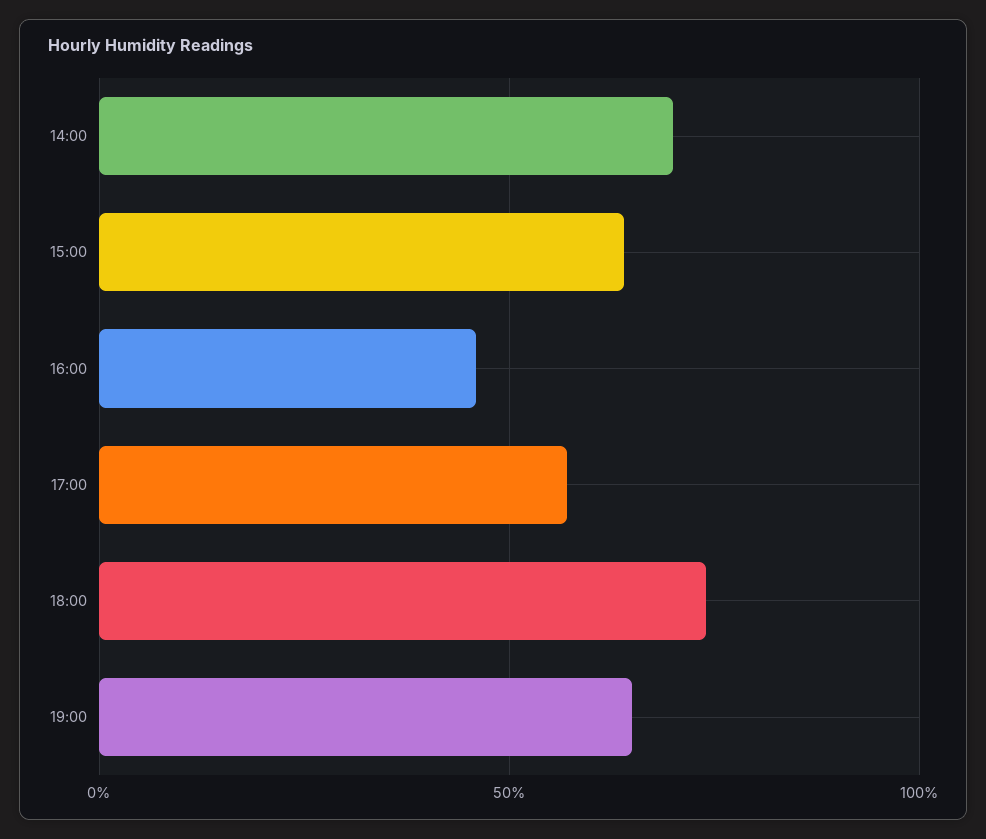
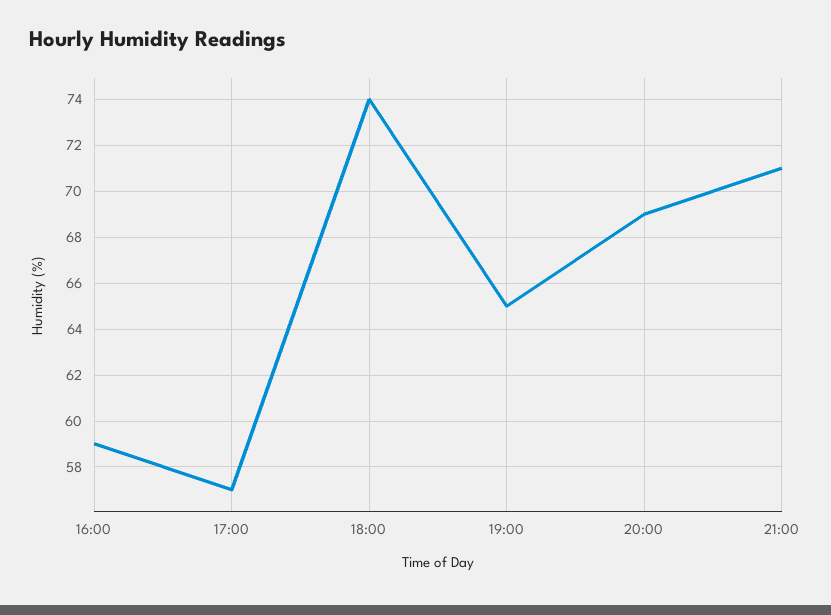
14:00: 70 -> none
15:00: 65 -> none
16:00: 45 -> 59
20:00: none -> 69
21:00: none -> 71

